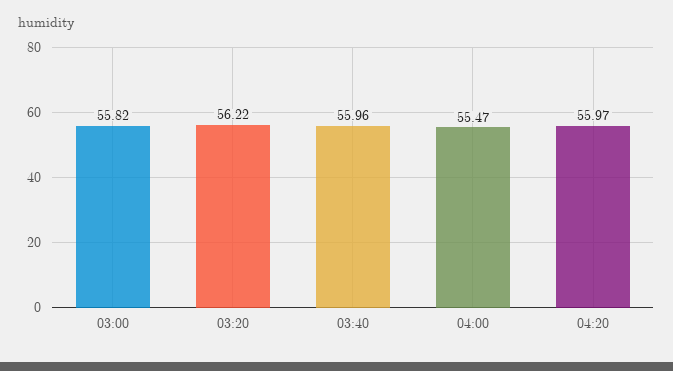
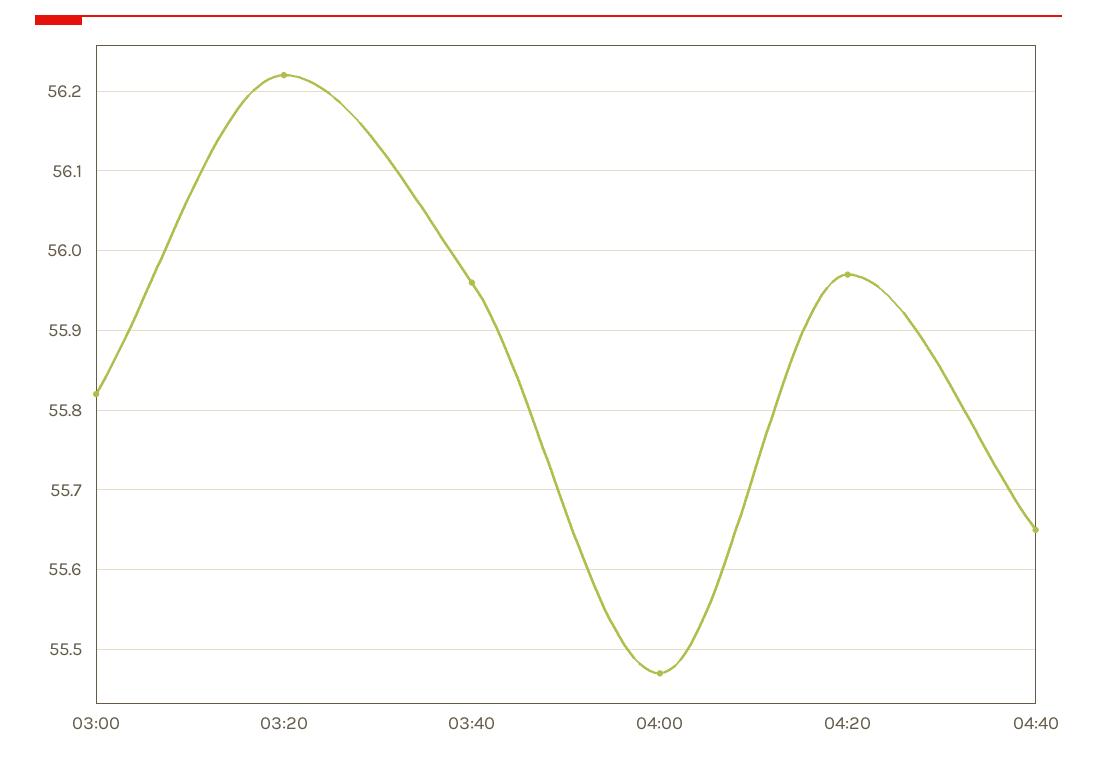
04:40: none -> 55.65

